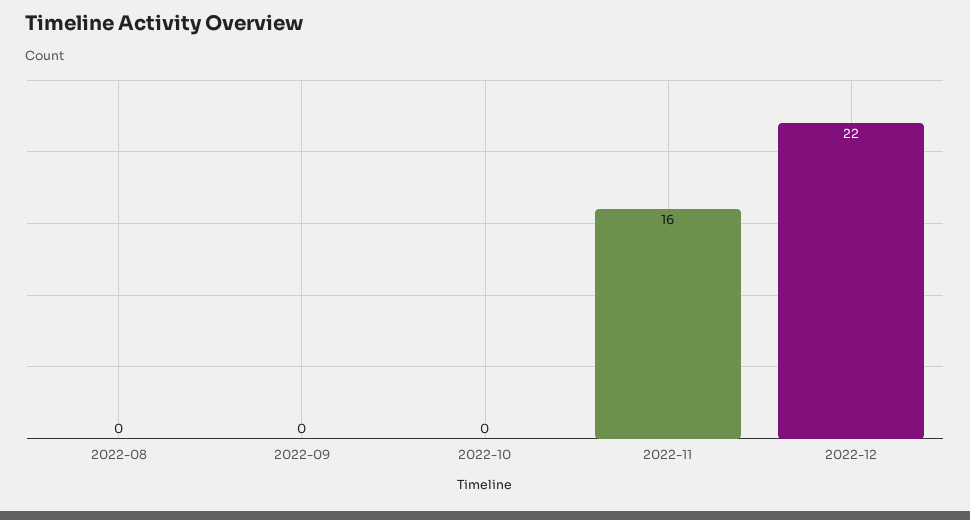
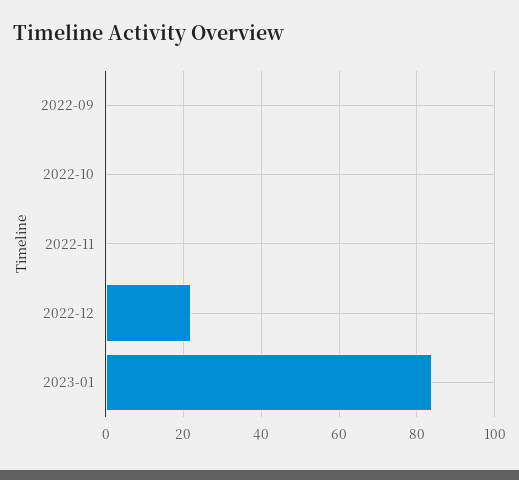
2022-08: 0 -> none
2022-11: 16 -> 0
2023-01: none -> 85

